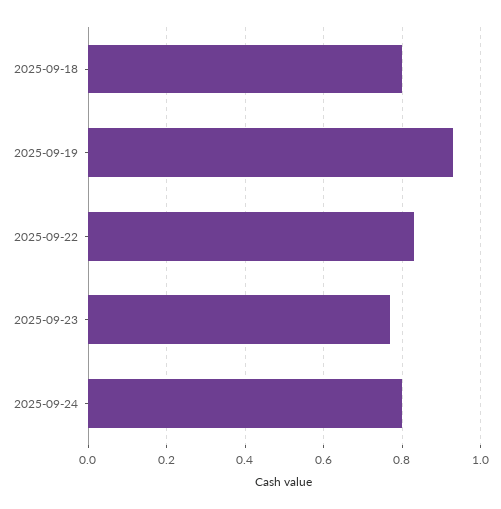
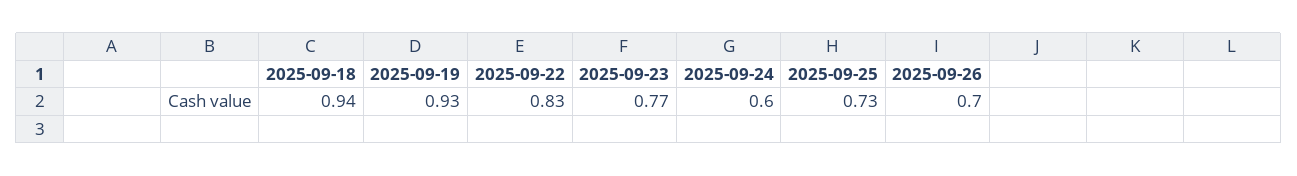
2025-09-18: 0.8 -> 0.94
2025-09-24: 0.8 -> 0.6
2025-09-25: none -> 0.73
2025-09-26: none -> 0.7

